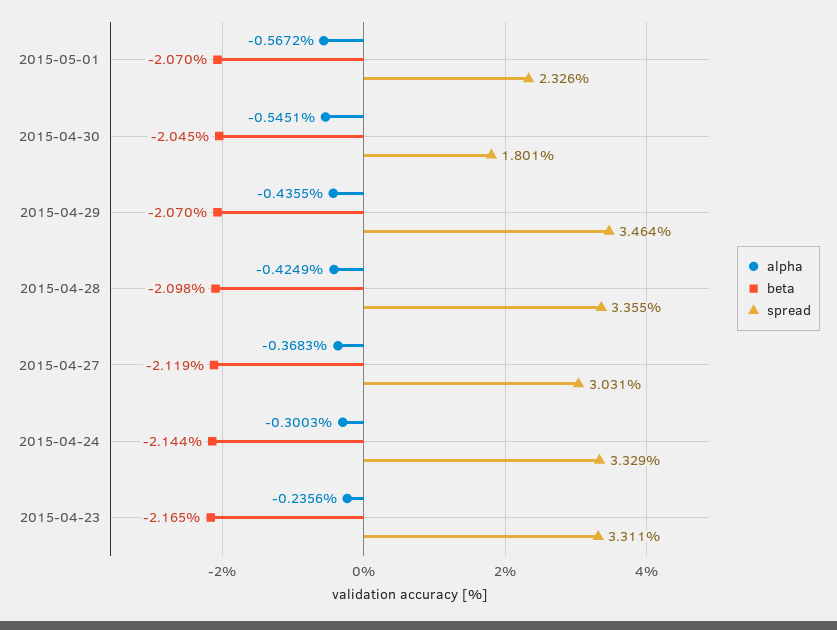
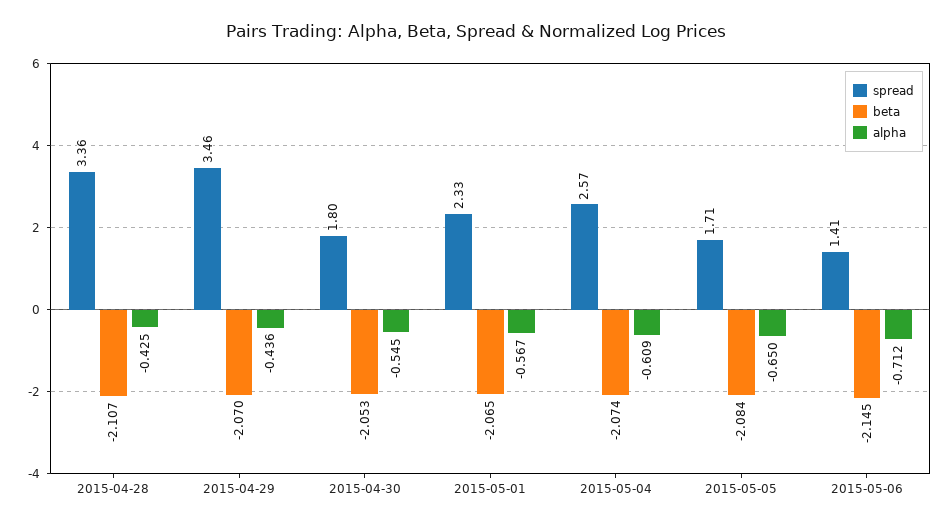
beta, 2015-05-01: -2.07 -> -2.065
beta, 2015-04-30: -2.045 -> -2.053
beta, 2015-04-28: -2.098 -> -2.107
alpha, 2015-04-27: -0.3683 -> none
beta, 2015-04-27: -2.119 -> none
spread, 2015-04-27: 3.031 -> none
alpha, 2015-04-24: -0.3003 -> none
beta, 2015-04-24: -2.144 -> none
spread, 2015-04-24: 3.329 -> none
alpha, 2015-04-23: -0.2356 -> none
beta, 2015-04-23: -2.165 -> none
spread, 2015-04-23: 3.311 -> none
spread, 2015-05-04: none -> 2.57
beta, 2015-05-04: none -> -2.074
alpha, 2015-05-04: none -> -0.609
spread, 2015-05-05: none -> 1.71
beta, 2015-05-05: none -> -2.084
alpha, 2015-05-05: none -> -0.65
spread, 2015-05-06: none -> 1.41
beta, 2015-05-06: none -> -2.145
alpha, 2015-05-06: none -> -0.712

